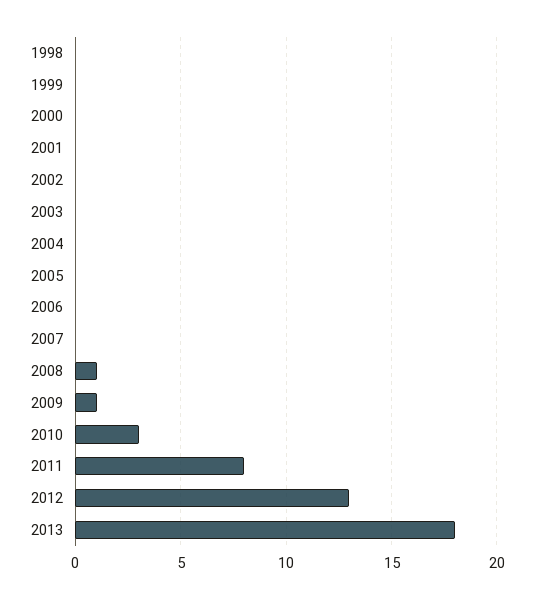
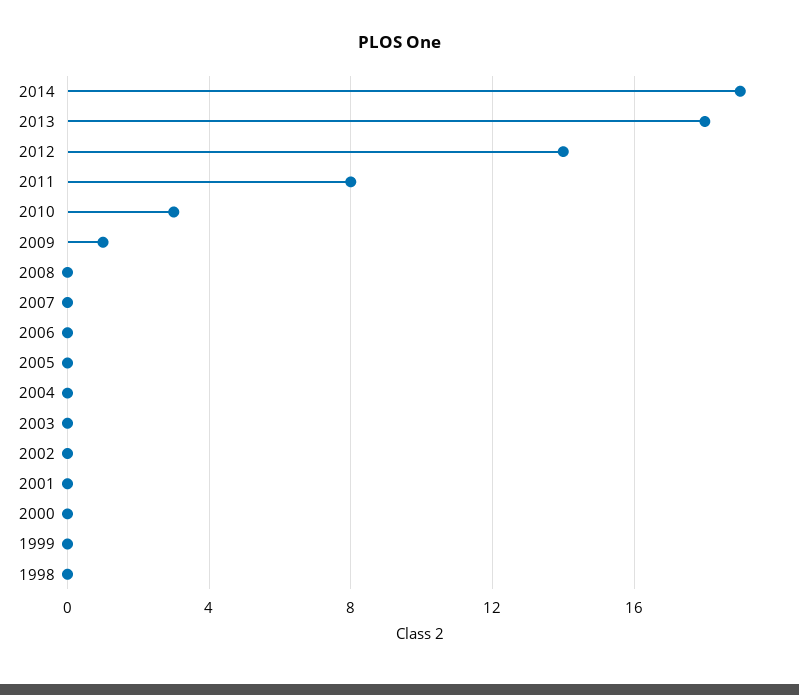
2008: 1 -> 0
2012: 13 -> 14
2014: none -> 19

